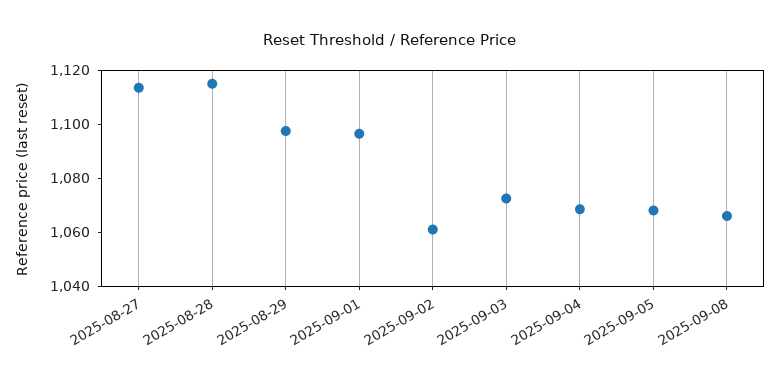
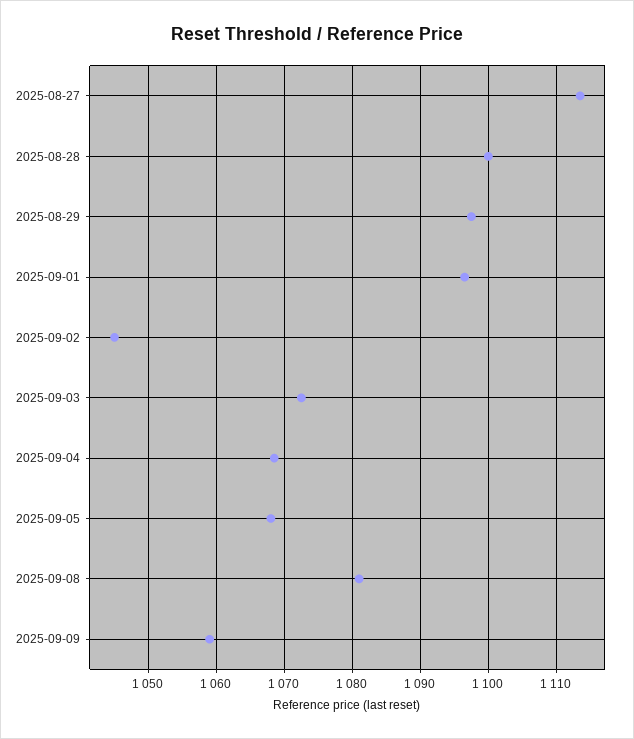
2025-08-28: 1115 -> 1100
2025-09-02: 1060 -> 1045
2025-09-08: 1065 -> 1081
2025-09-09: none -> 1059

